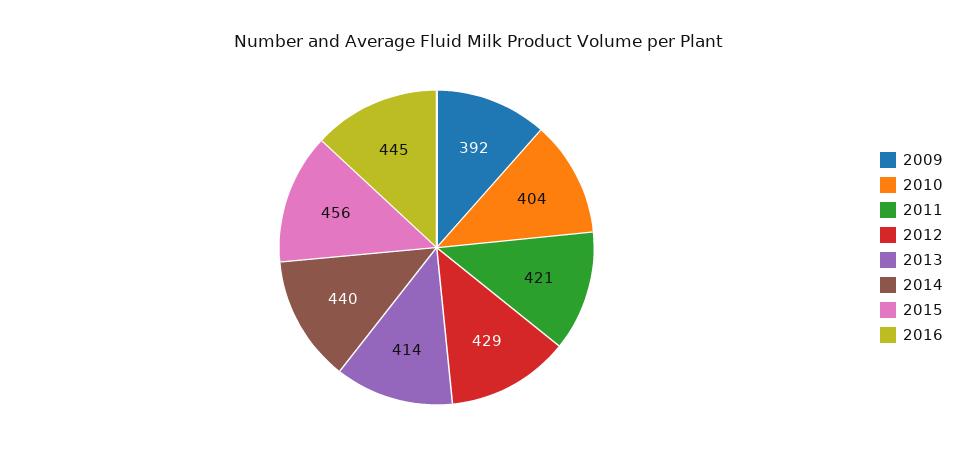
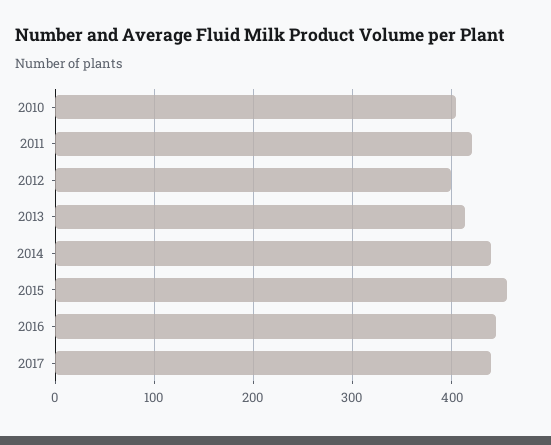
2009: 392 -> none
2012: 429 -> 400
2017: none -> 440

